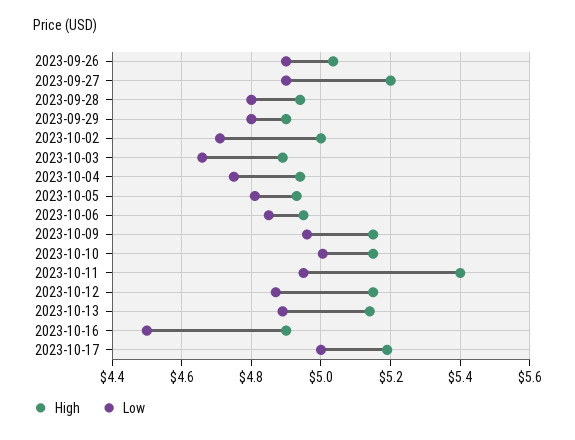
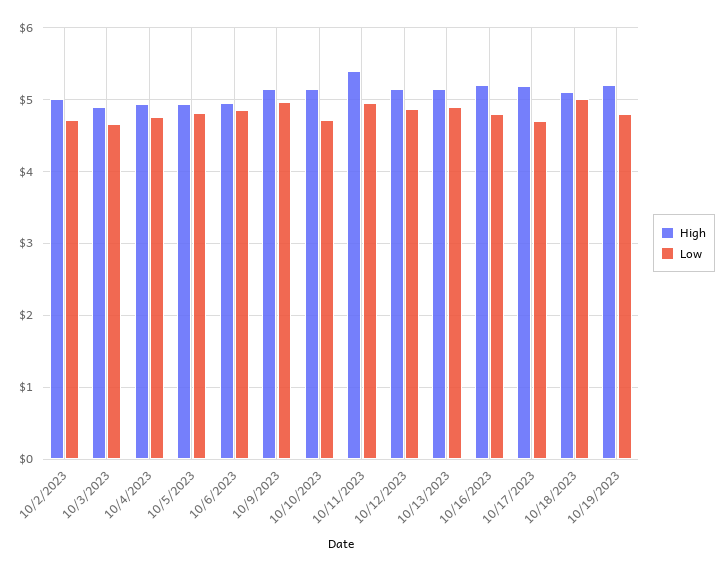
High, 2023-09-26: 5.04 -> none
Low, 2023-09-26: 4.9 -> none
High, 2023-09-27: 5.2 -> none
Low, 2023-09-27: 4.9 -> none
High, 2023-09-28: 4.94 -> none
Low, 2023-09-28: 4.8 -> none
High, 2023-09-29: 4.9 -> none
Low, 2023-09-29: 4.8 -> none
Low, 2023-10-10: 5 -> 4.7
High, 2023-10-16: 4.9 -> 5.2
Low, 2023-10-16: 4.5 -> 4.8
Low, 2023-10-17: 5 -> 4.7
High, 10/18/2023: none -> 5.1
Low, 10/18/2023: none -> 5
High, 10/19/2023: none -> 5.2
Low, 10/19/2023: none -> 4.8

